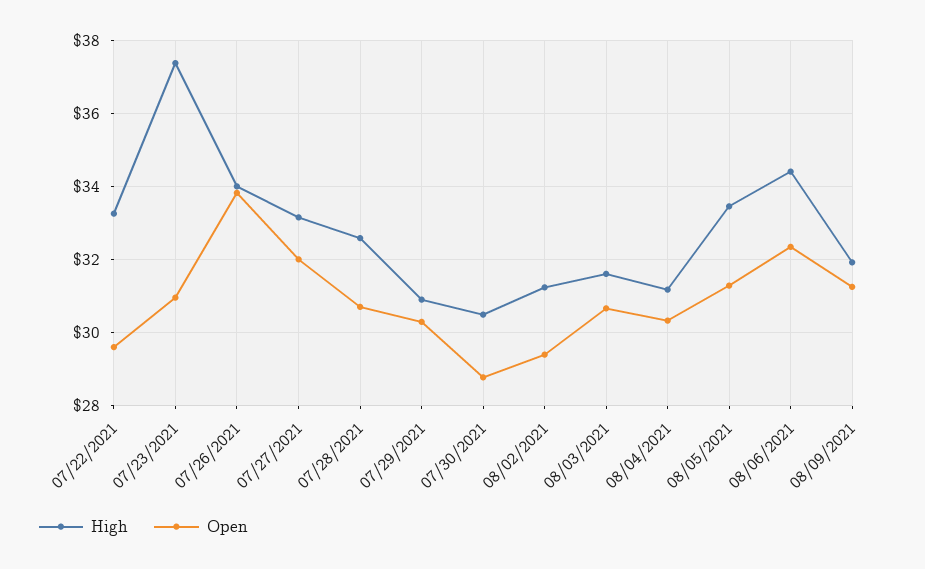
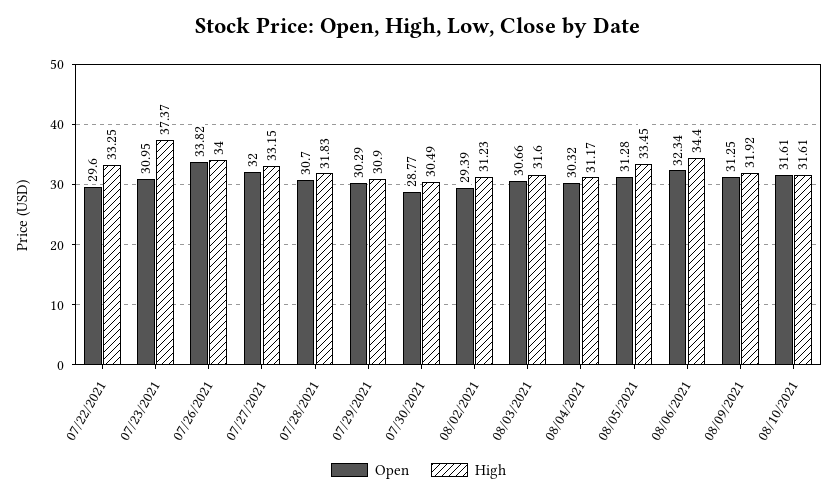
High, 07/28/2021: 32.6 -> 31.83
Open, 08/10/2021: none -> 31.61
High, 08/10/2021: none -> 31.61

